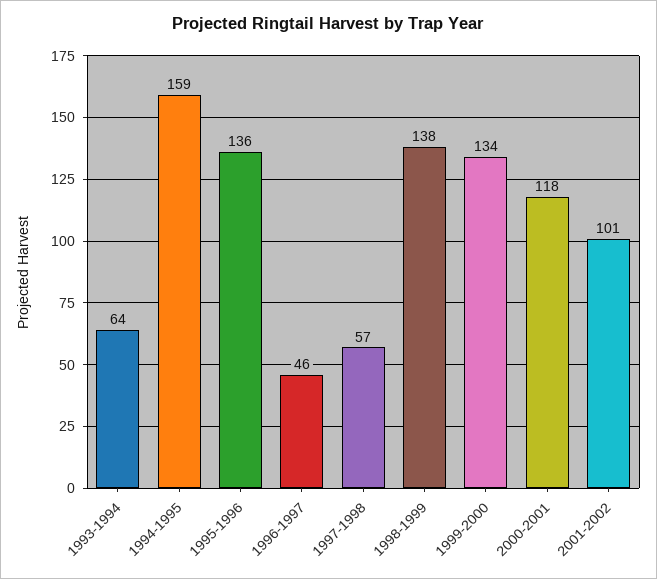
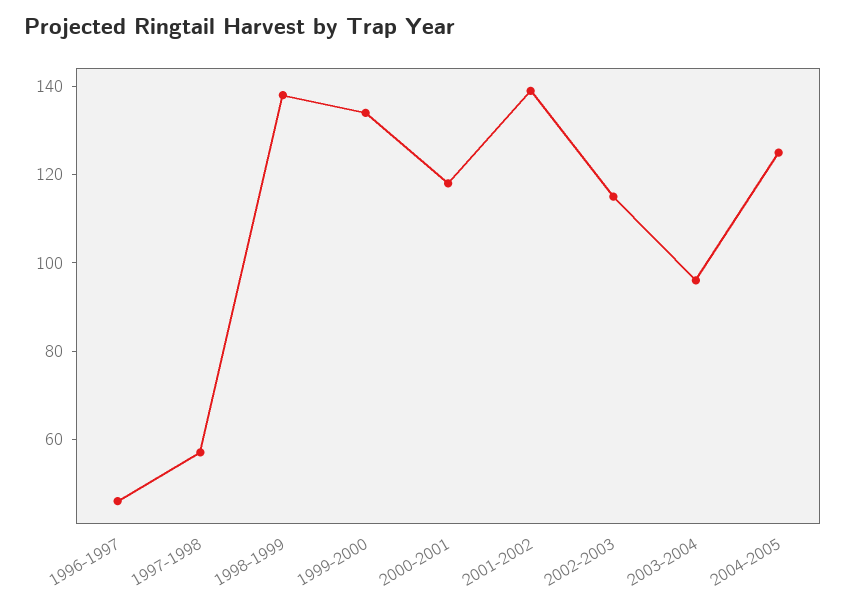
1993-1994: 64 -> none
1994-1995: 159 -> none
1995-1996: 136 -> none
2001-2002: 101 -> 140
2002-2003: none -> 115
2003-2004: none -> 95
2004-2005: none -> 125

